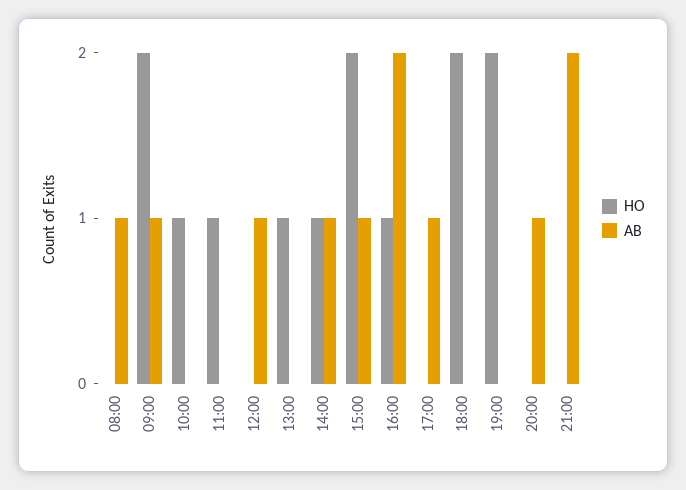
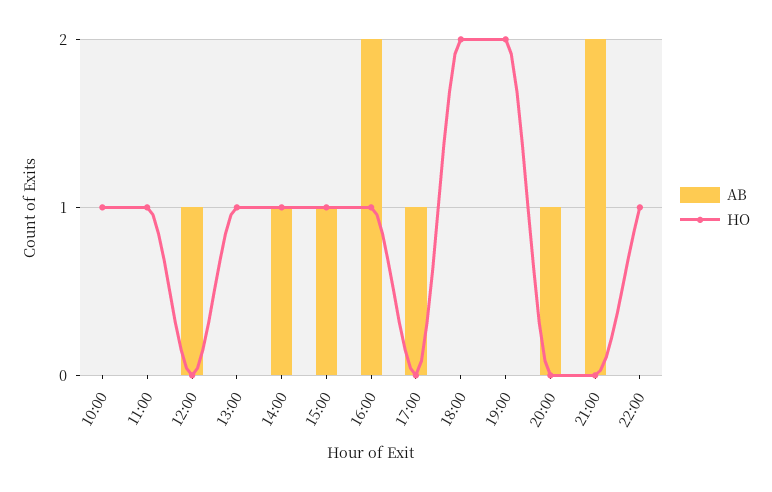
HO, 08:00: 0 -> none
AB, 08:00: 1 -> none
HO, 09:00: 2 -> none
AB, 09:00: 1 -> none
HO, 15:00: 2 -> 1
AB, 22:00: none -> 0
HO, 22:00: none -> 1

